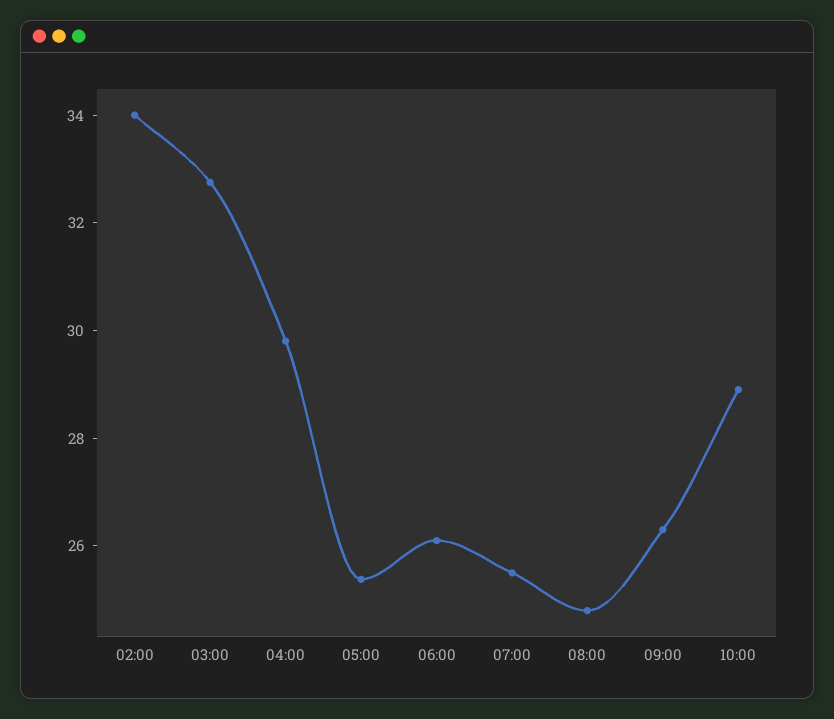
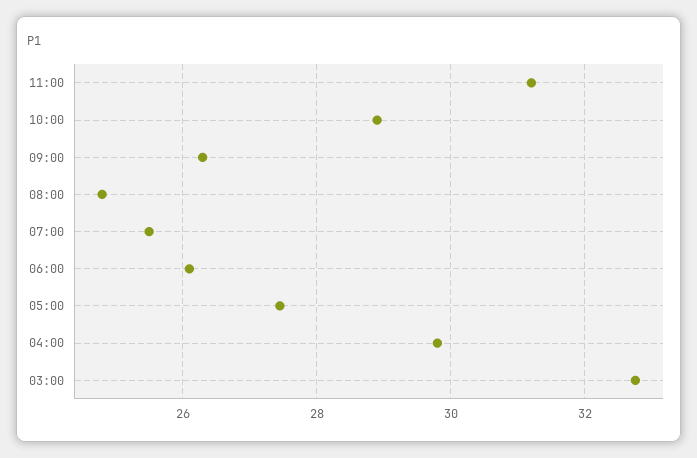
02:00: 34 -> none
05:00: 25.5 -> 27.4
11:00: none -> 31.2

